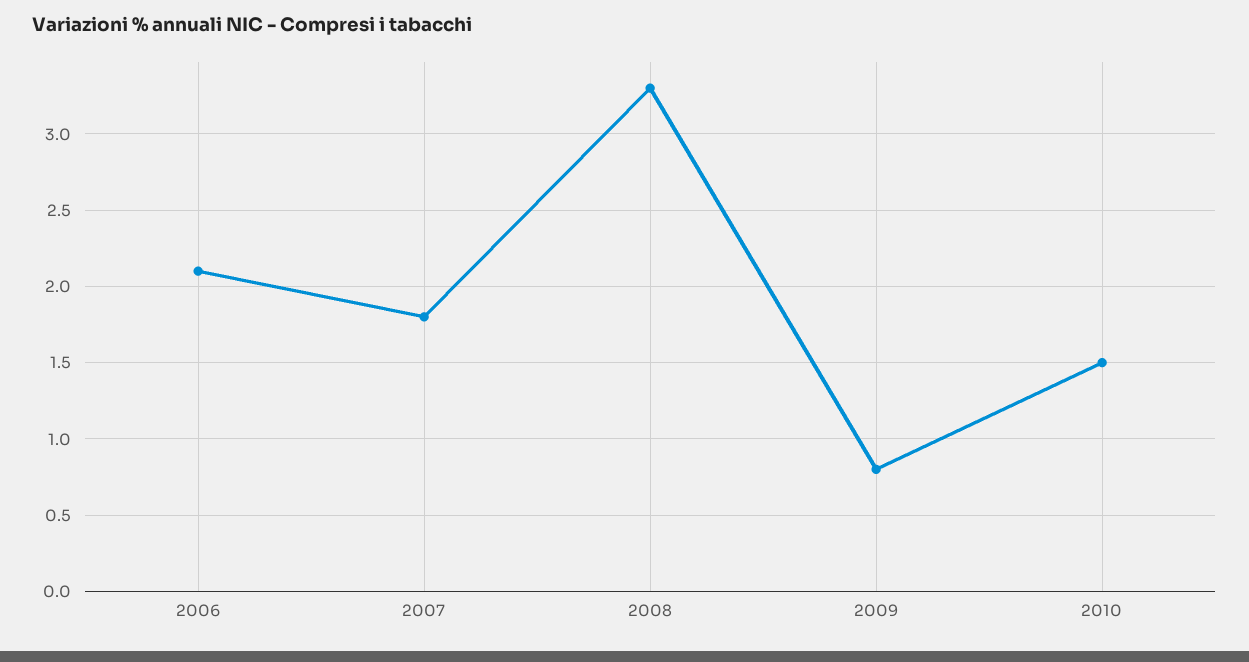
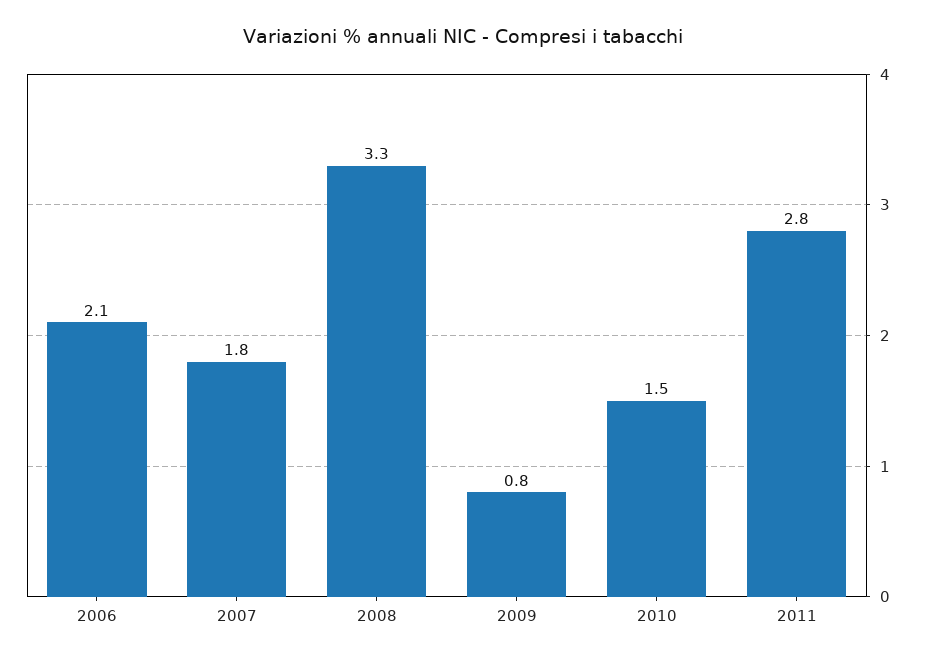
2011: none -> 2.8

